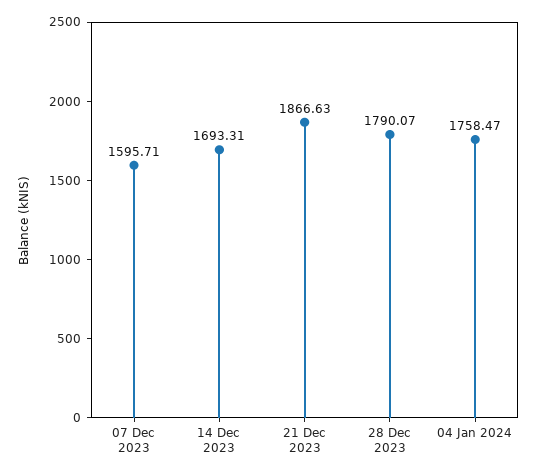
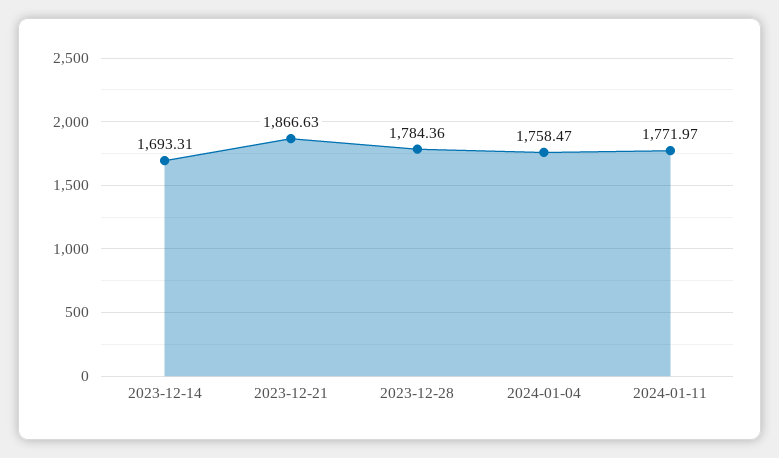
07 Dec 2023: 1595.71 -> none
28 Dec 2023: 1790.07 -> 1784.36
2024-01-11: none -> 1771.97

